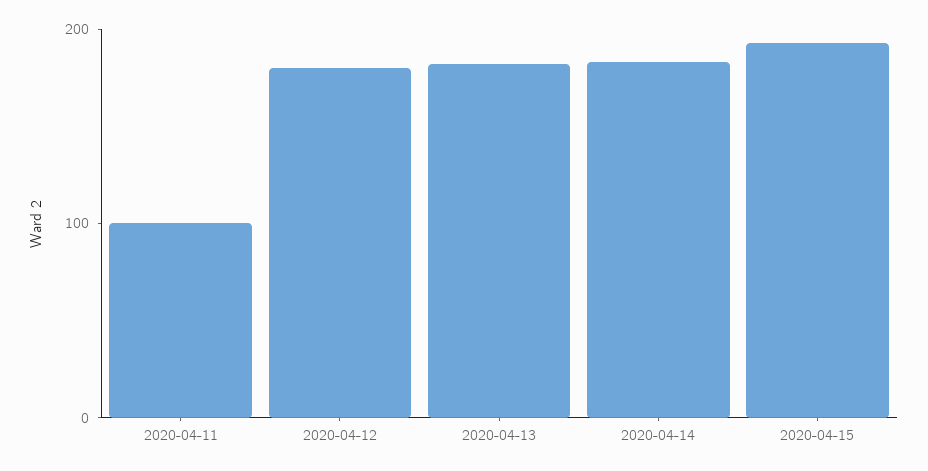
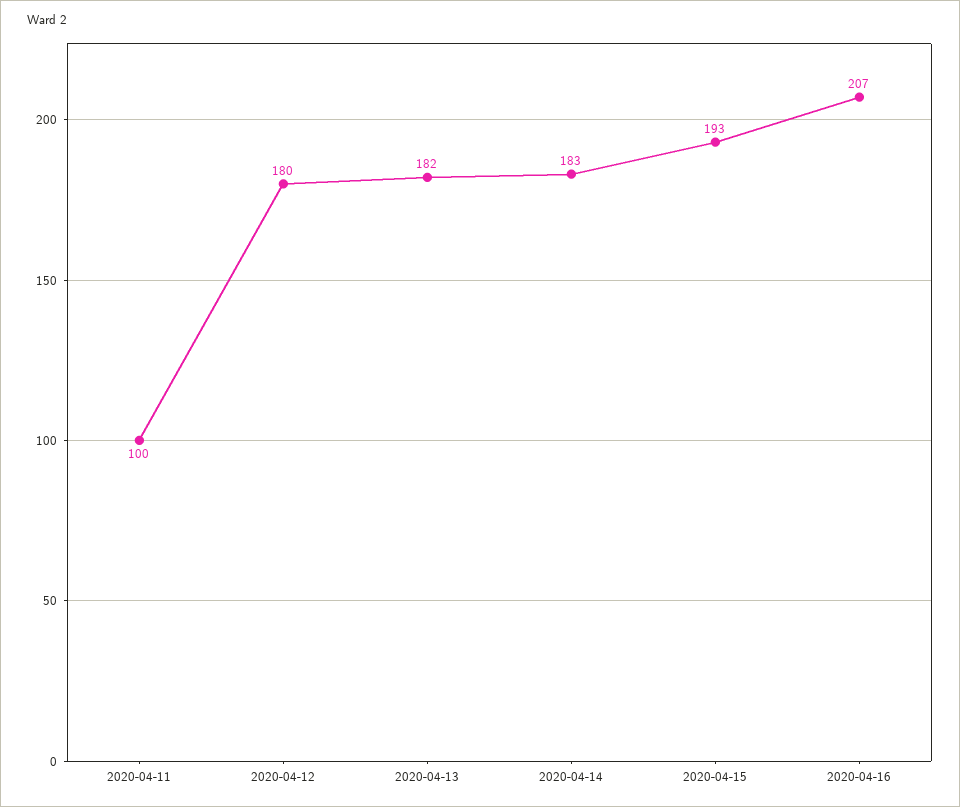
2020-04-16: none -> 207

